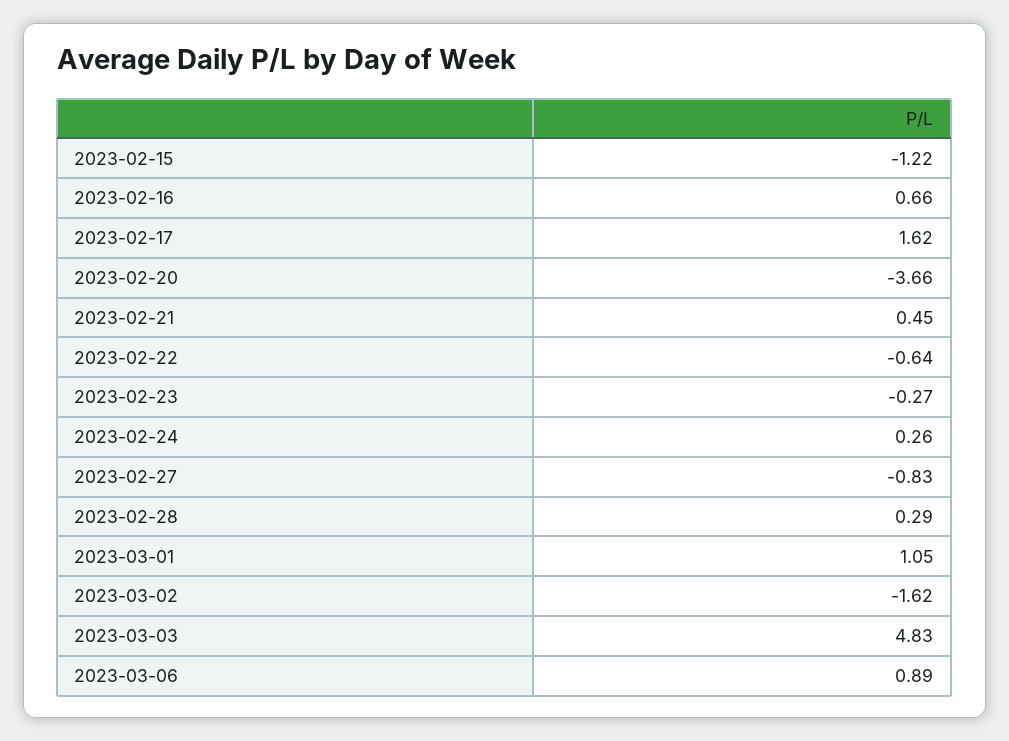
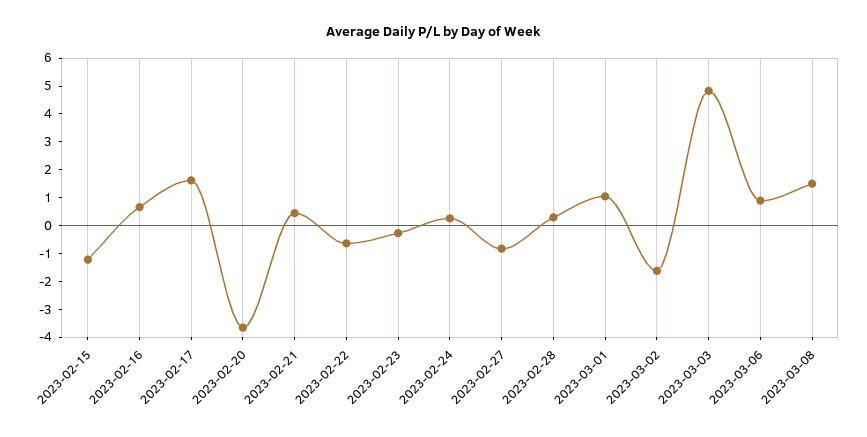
2023-03-08: none -> 1.5

